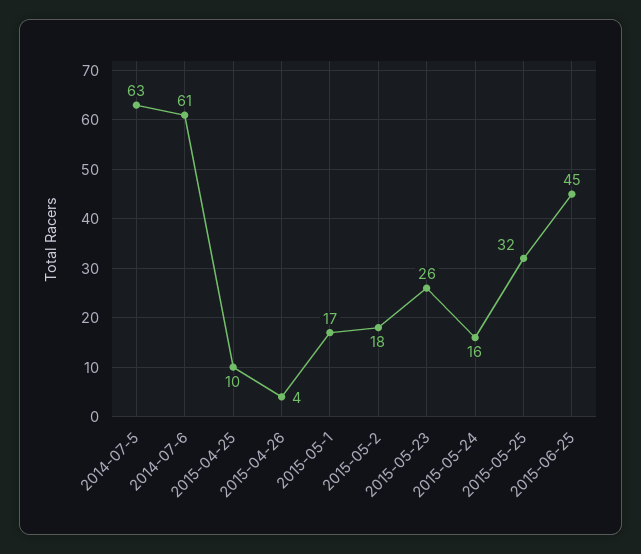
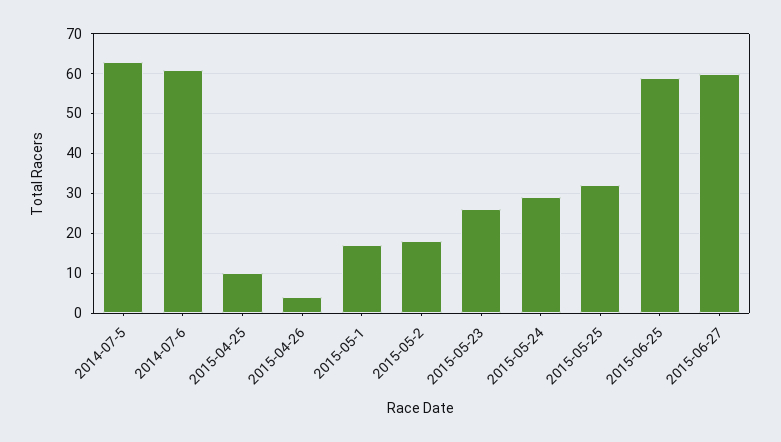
2015-05-24: 16 -> 30
2015-06-25: 45 -> 60
2015-06-27: none -> 60

